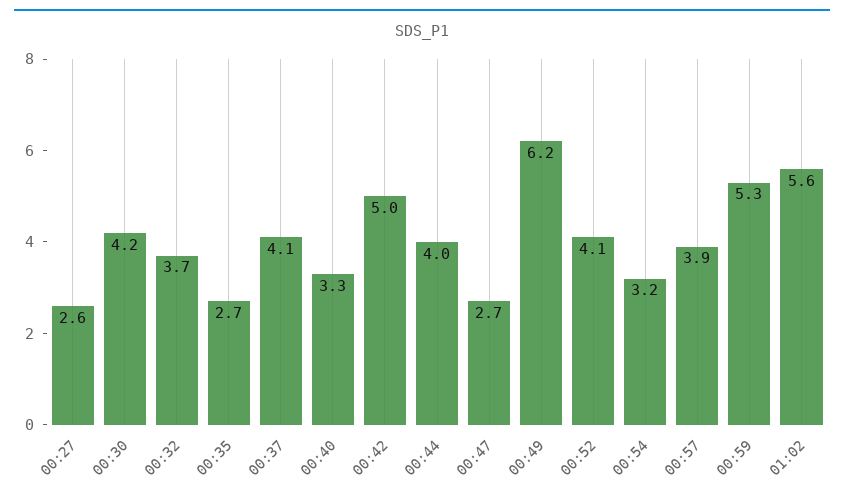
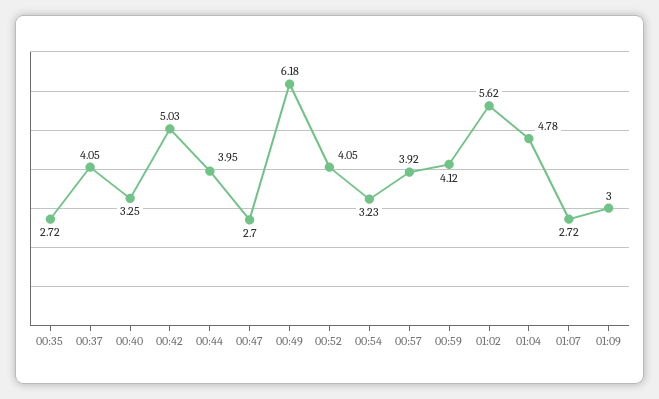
00:27: 2.6 -> none
00:30: 4.2 -> none
00:32: 3.7 -> none
00:59: 5.3 -> 4.12
01:04: none -> 4.78
01:07: none -> 2.72
01:09: none -> 3

